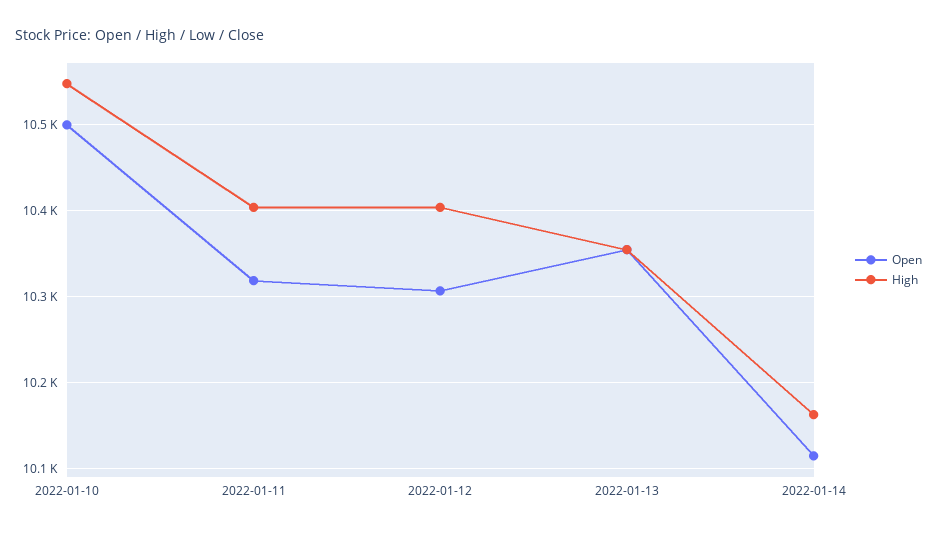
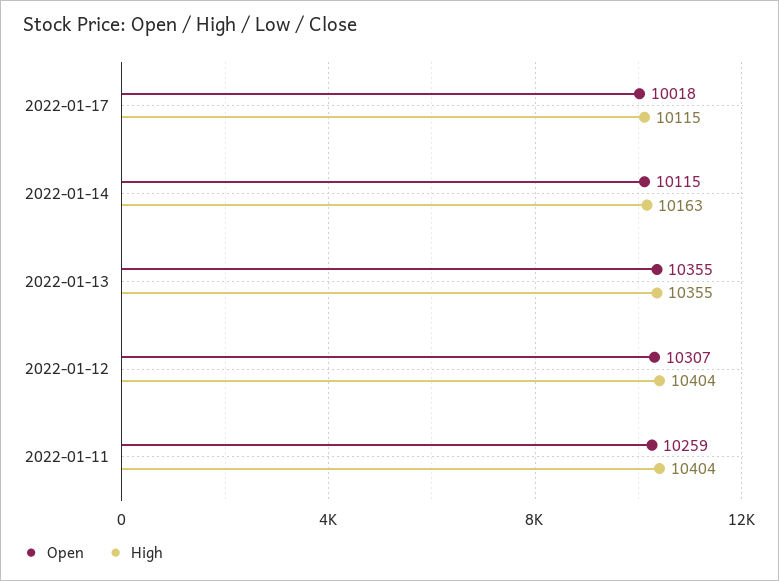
Open, 2022-01-10: 10500 -> none
High, 2022-01-10: 10550 -> none
Open, 2022-01-11: 10320 -> 10259
Open, 2022-01-17: none -> 10018
High, 2022-01-17: none -> 10115

